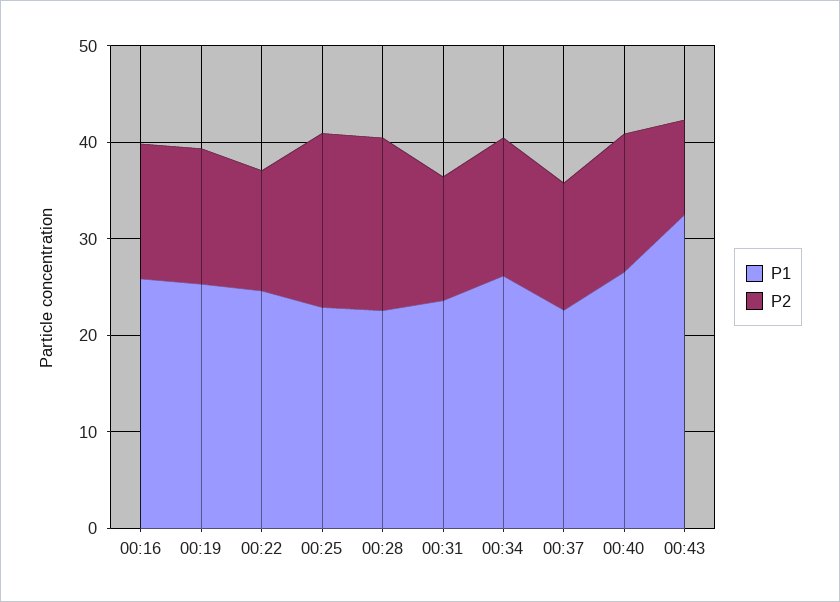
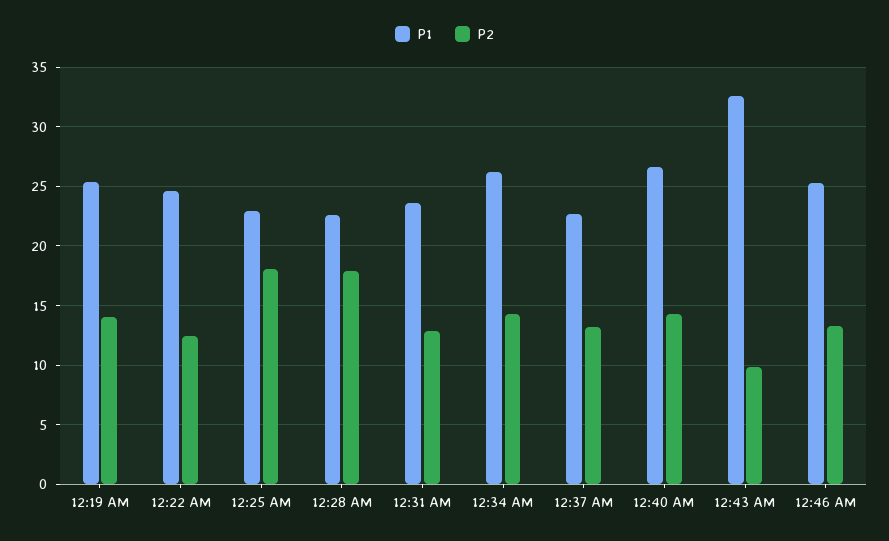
P1, 00:16: 26 -> none
P2, 00:16: 14 -> none
P1, 12:46 AM: none -> 25
P2, 12:46 AM: none -> 13

